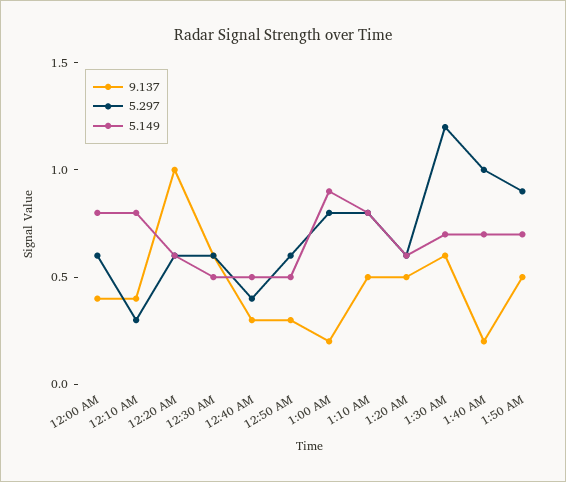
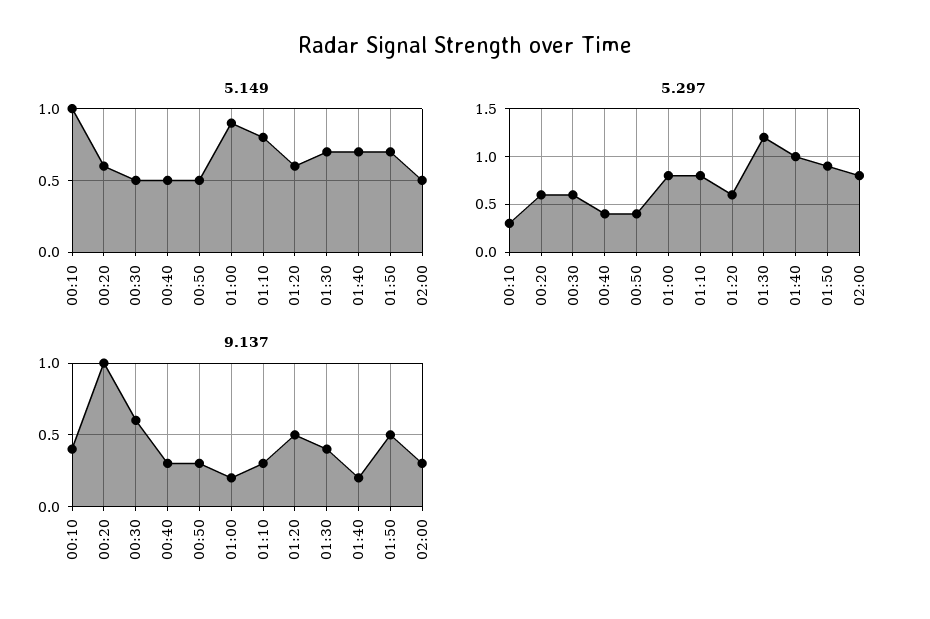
9.137, 12:00 AM: 0.4 -> none
5.297, 12:00 AM: 0.6 -> none
5.149, 12:00 AM: 0.8 -> none
5.149, 12:10 AM: 0.8 -> 1
5.297, 12:50 AM: 0.6 -> 0.4
9.137, 1:10 AM: 0.5 -> 0.3
9.137, 1:30 AM: 0.6 -> 0.4
5.149, 02:00: none -> 0.5
5.297, 02:00: none -> 0.8
9.137, 02:00: none -> 0.3

